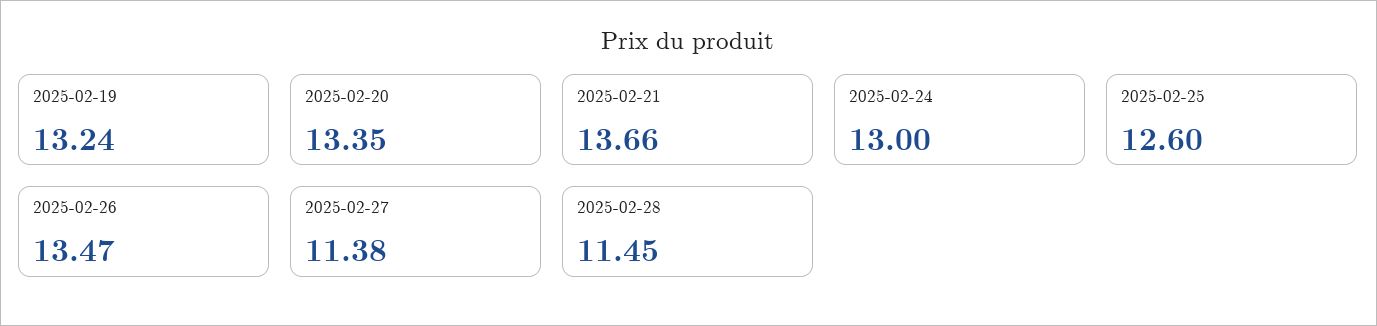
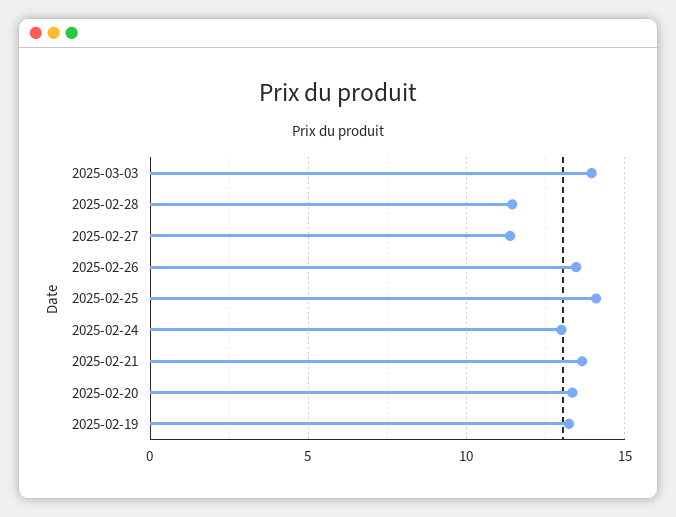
2025-02-25: 12.6 -> 14
2025-03-03: none -> 14

